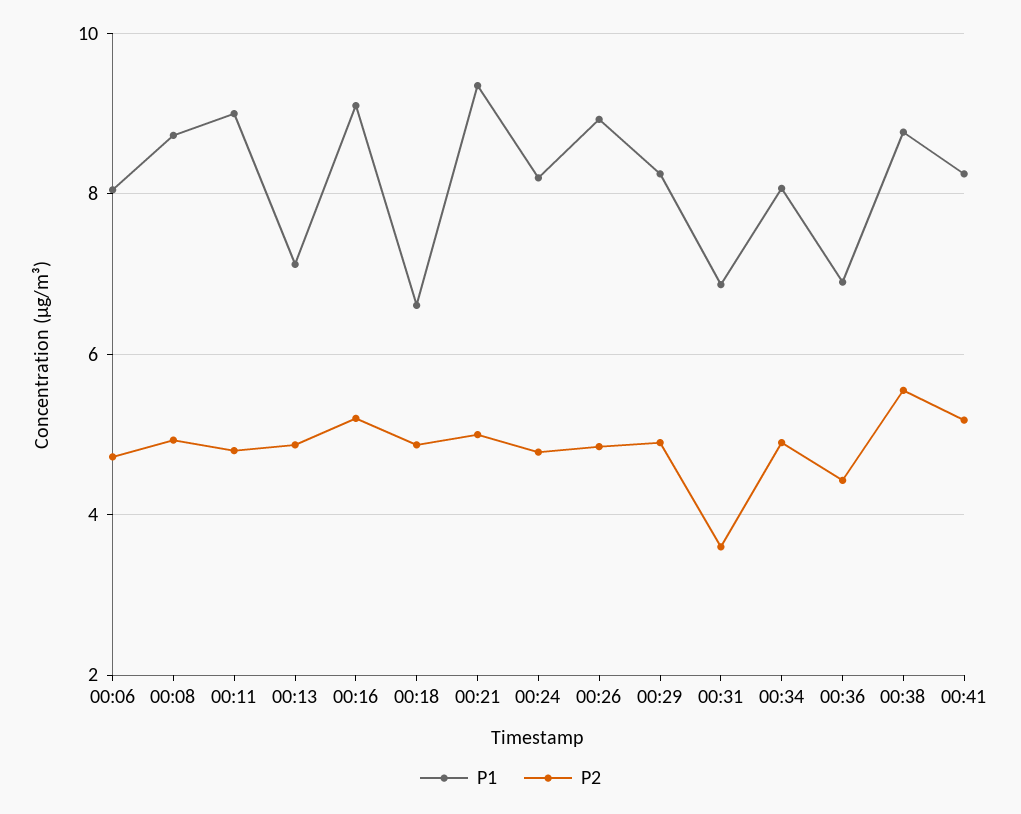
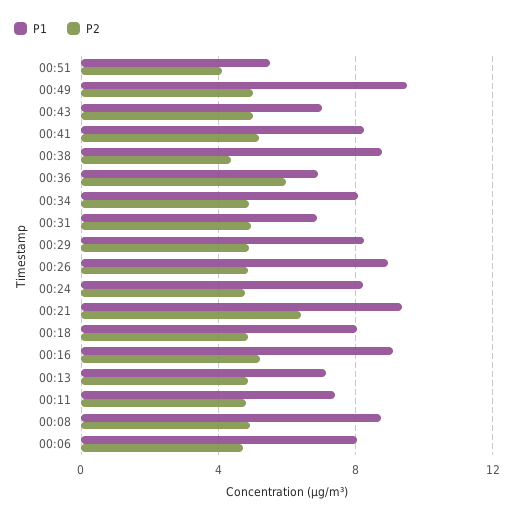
P1, 00:11: 9 -> 7.5
P1, 00:18: 6.6 -> 8
P2, 00:21: 5 -> 6.5
P2, 00:31: 3.6 -> 5
P2, 00:36: 4.4 -> 6
P2, 00:38: 5.6 -> 4.5
P1, 00:51: none -> 5.5
P2, 00:51: none -> 4
P1, 00:49: none -> 9.5
P2, 00:49: none -> 5
P1, 00:43: none -> 7
P2, 00:43: none -> 5

